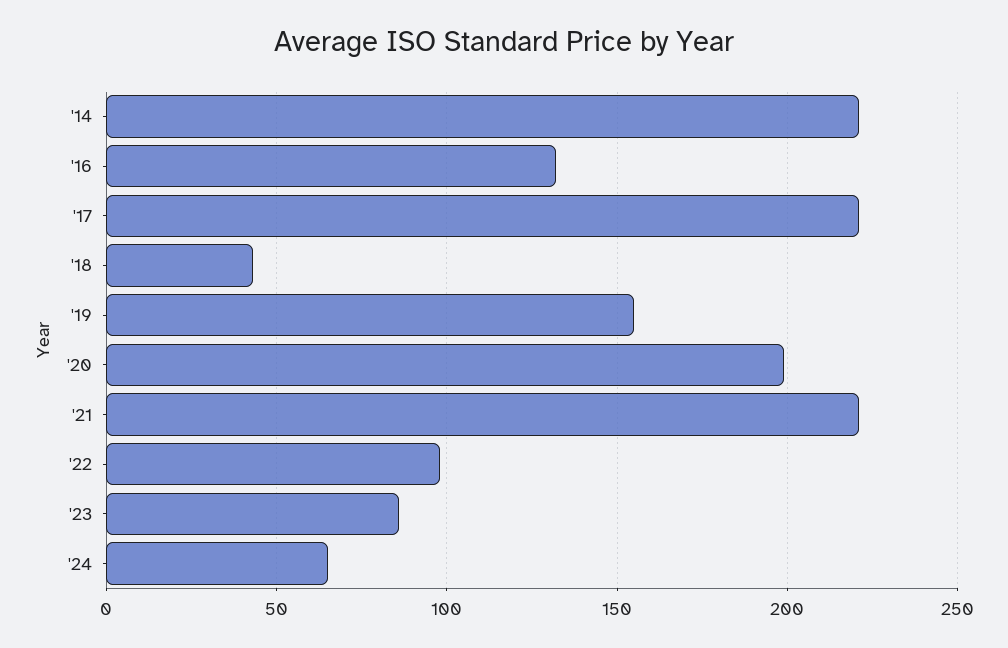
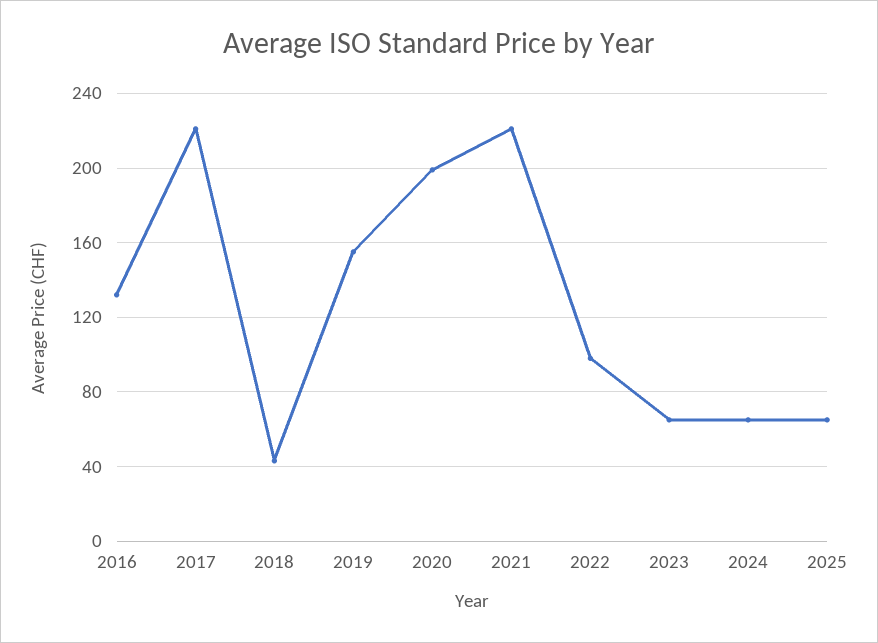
'14: 220 -> none
'23: 85 -> 65
2025: none -> 65

